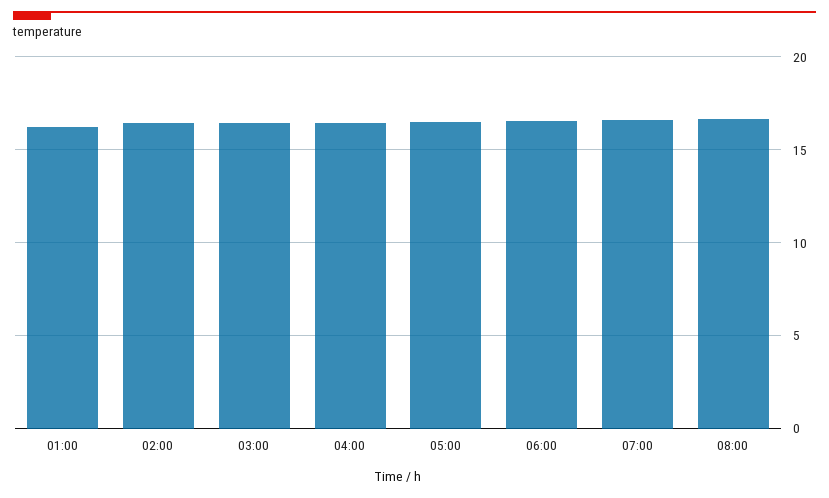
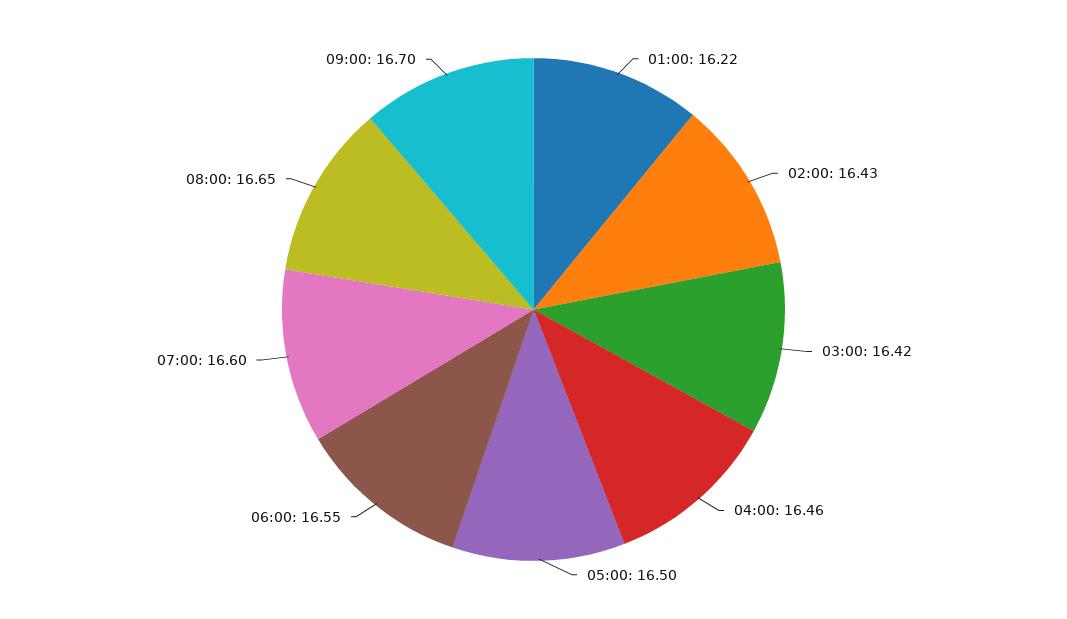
09:00: none -> 16.7

